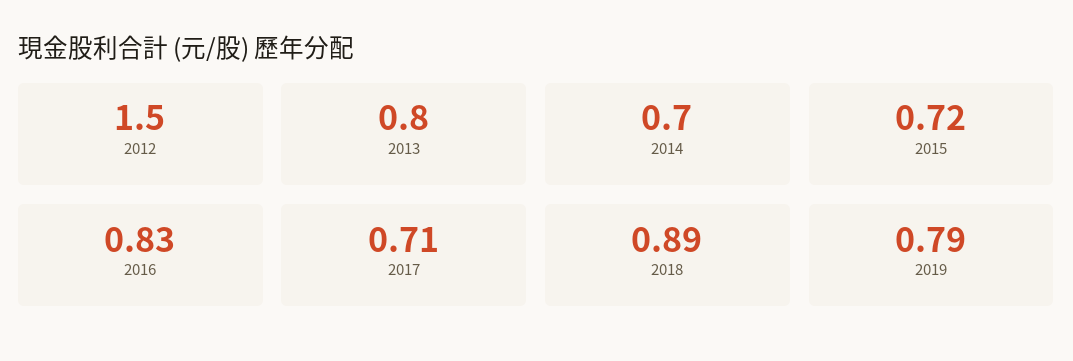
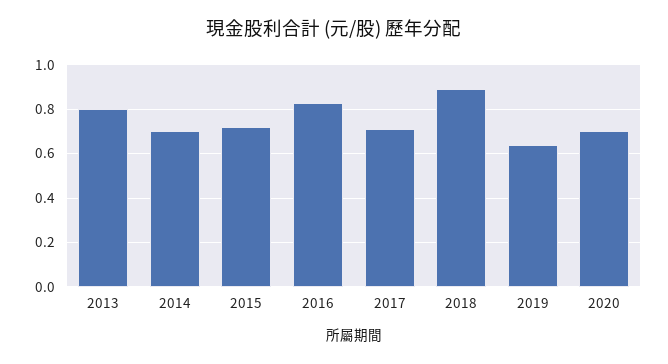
2012: 1.5 -> none
2019: 0.79 -> 0.65
2020: none -> 0.7

